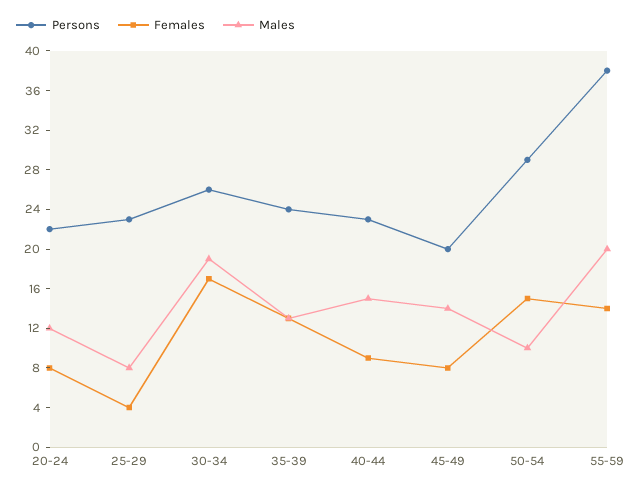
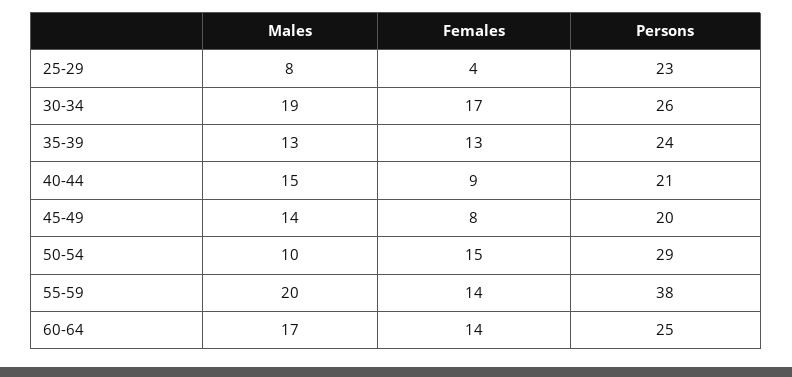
Persons, 20-24: 22 -> none
Females, 20-24: 8 -> none
Males, 20-24: 12 -> none
Persons, 40-44: 23 -> 21
Males, 60-64: none -> 17
Females, 60-64: none -> 14
Persons, 60-64: none -> 25

